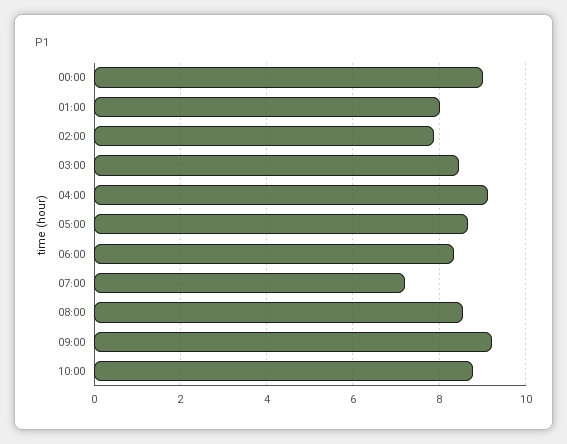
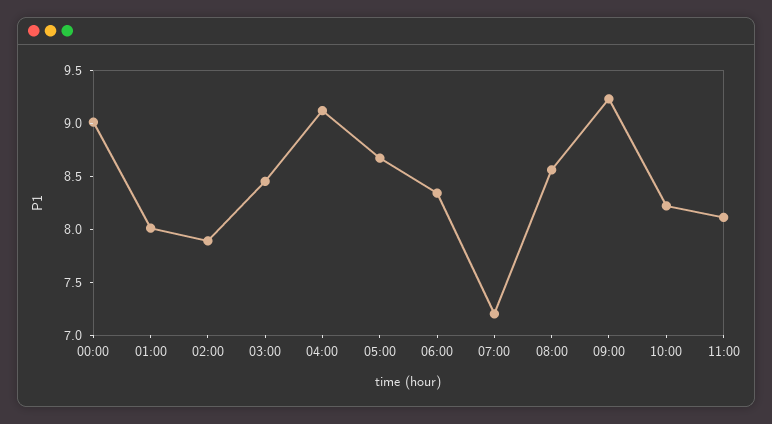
10:00: 8.8 -> 8.2
11:00: none -> 8.1

